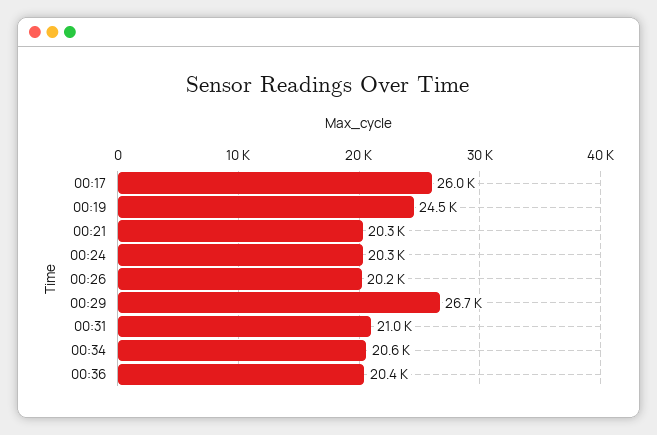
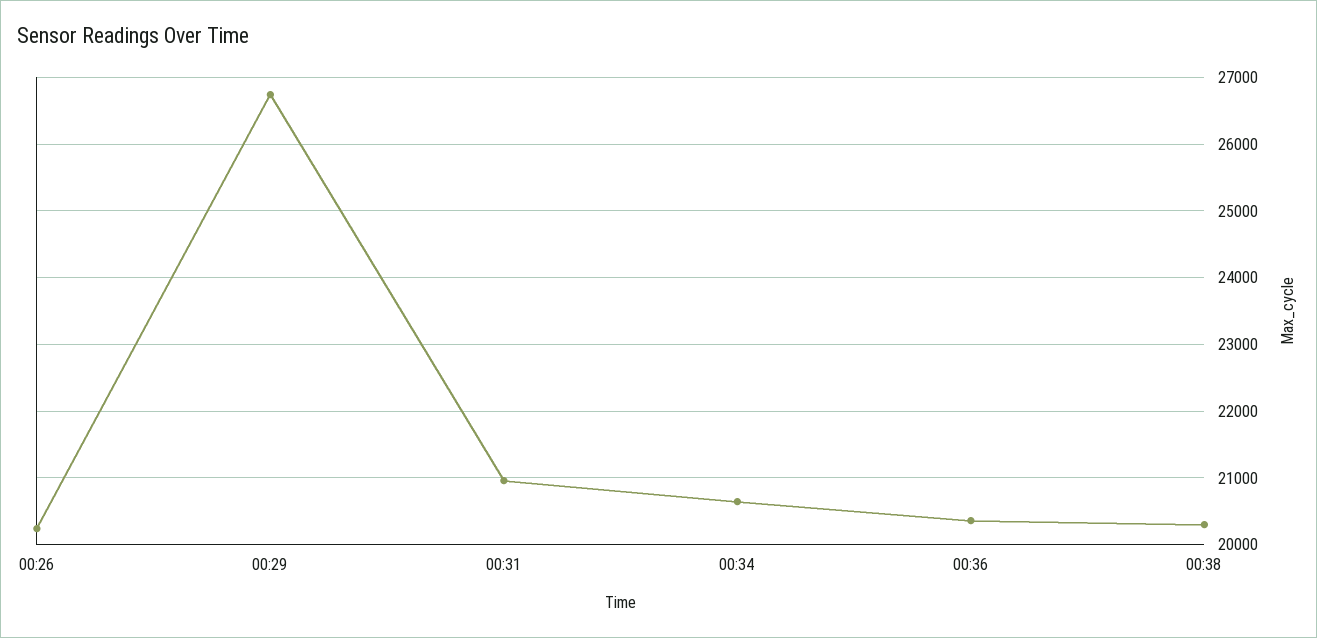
00:17: 26000 -> none
00:19: 24500 -> none
00:21: 20300 -> none
00:24: 20300 -> none
00:38: none -> 20300

